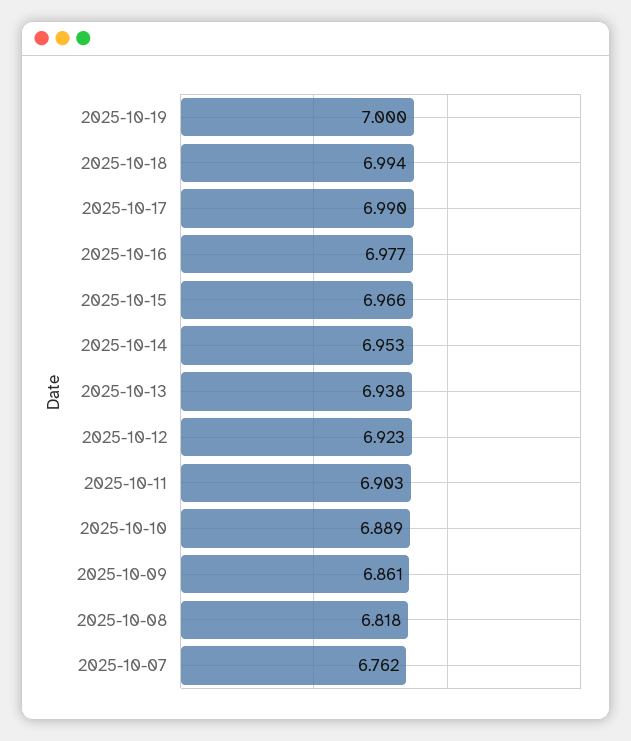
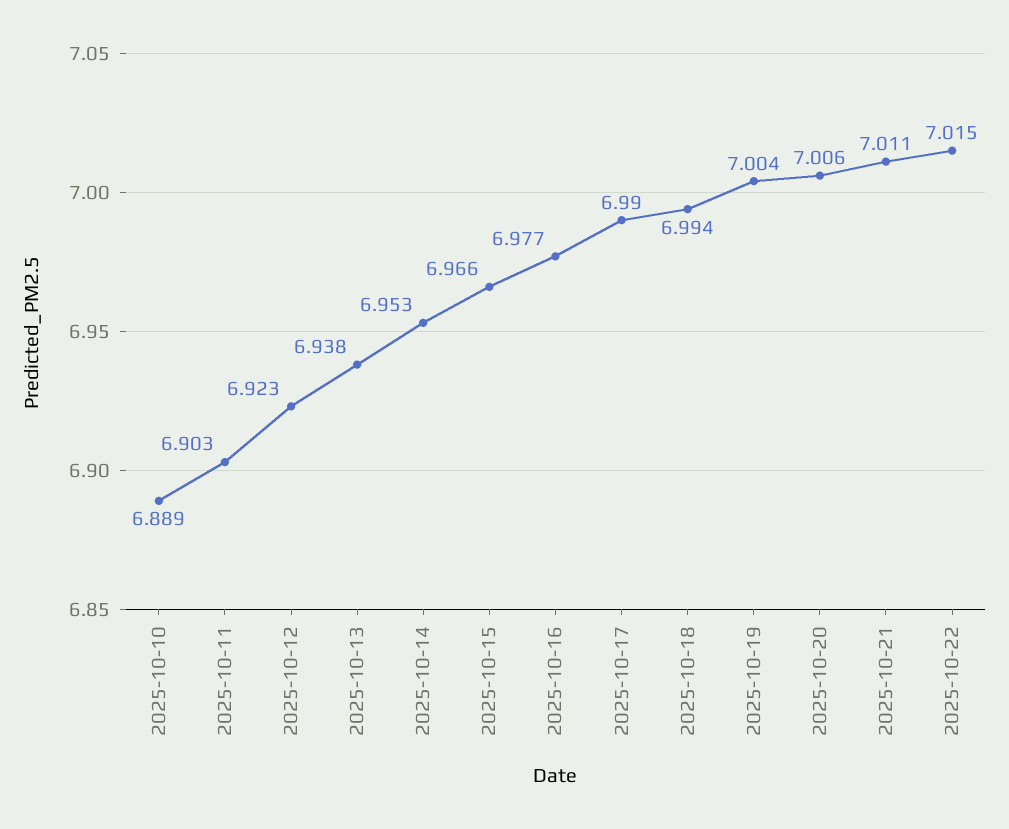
2025-10-19: 7 -> 7.004
2025-10-09: 6.861 -> none
2025-10-08: 6.818 -> none
2025-10-07: 6.762 -> none
2025-10-20: none -> 7.006
2025-10-21: none -> 7.011
2025-10-22: none -> 7.015

